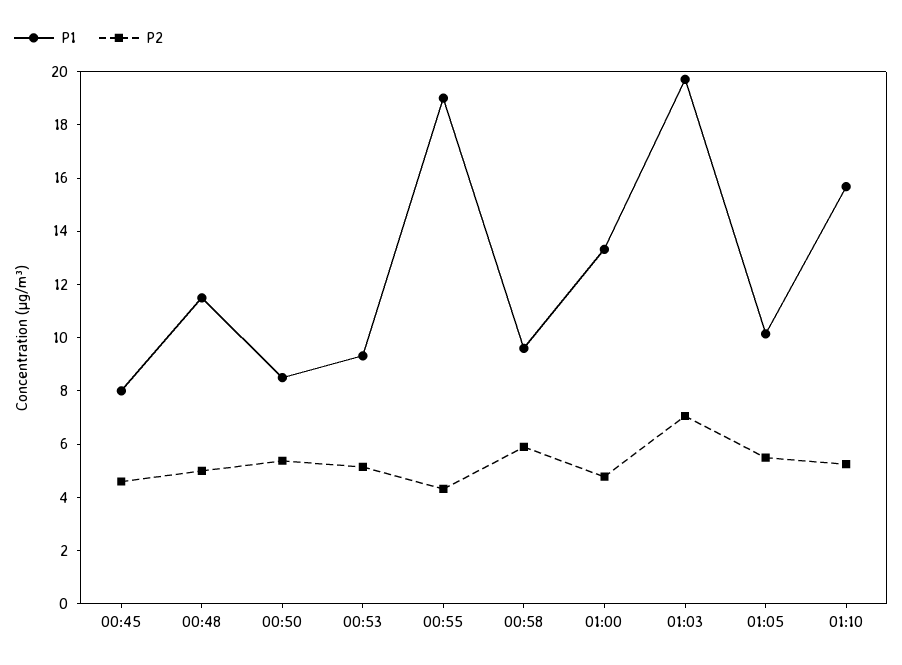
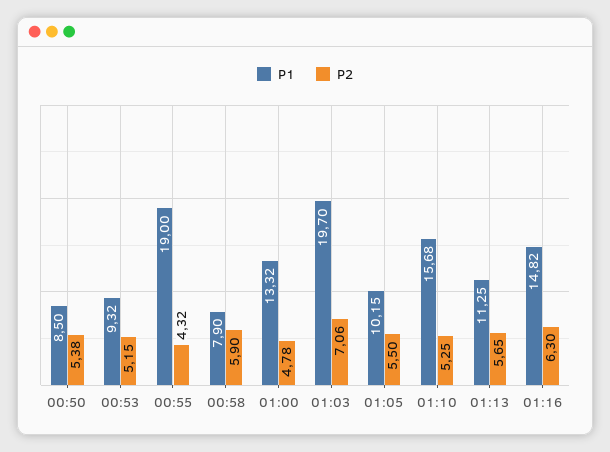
P1, 00:45: 8 -> none
P2, 00:45: 4.5 -> none
P1, 00:48: 11.5 -> none
P2, 00:48: 5 -> none
P1, 00:58: 9.5 -> 7.9
P1, 01:13: none -> 11.25
P2, 01:13: none -> 5.65
P1, 01:16: none -> 14.82
P2, 01:16: none -> 6.3

